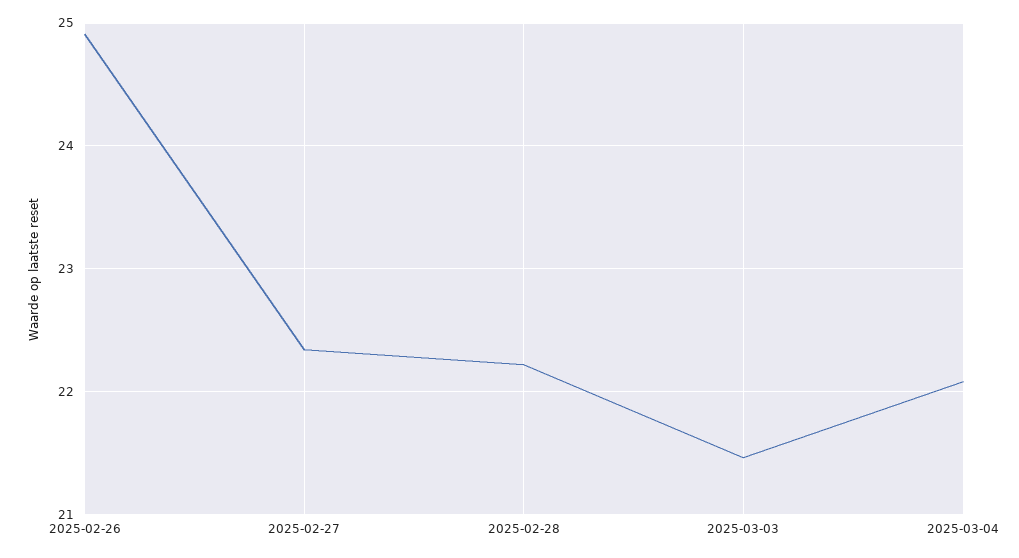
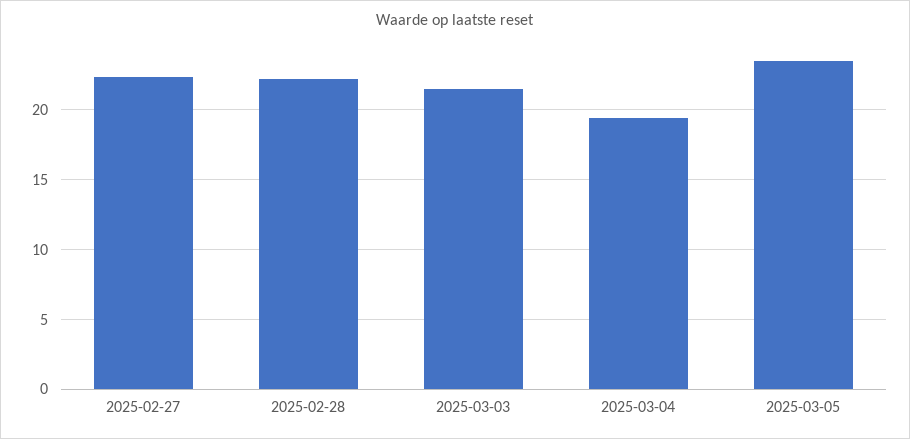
2025-02-26: 24.9 -> none
2025-03-04: 22.1 -> 19.5
2025-03-05: none -> 23.5

